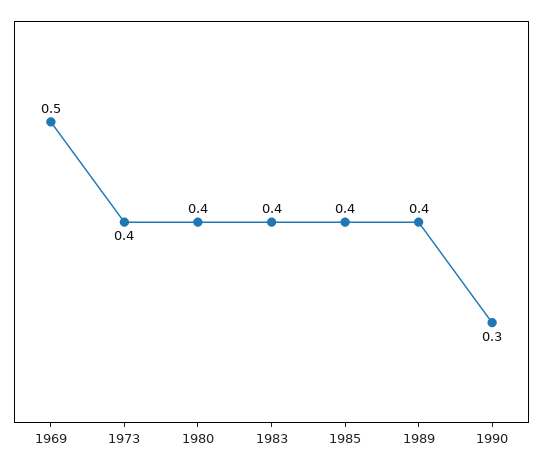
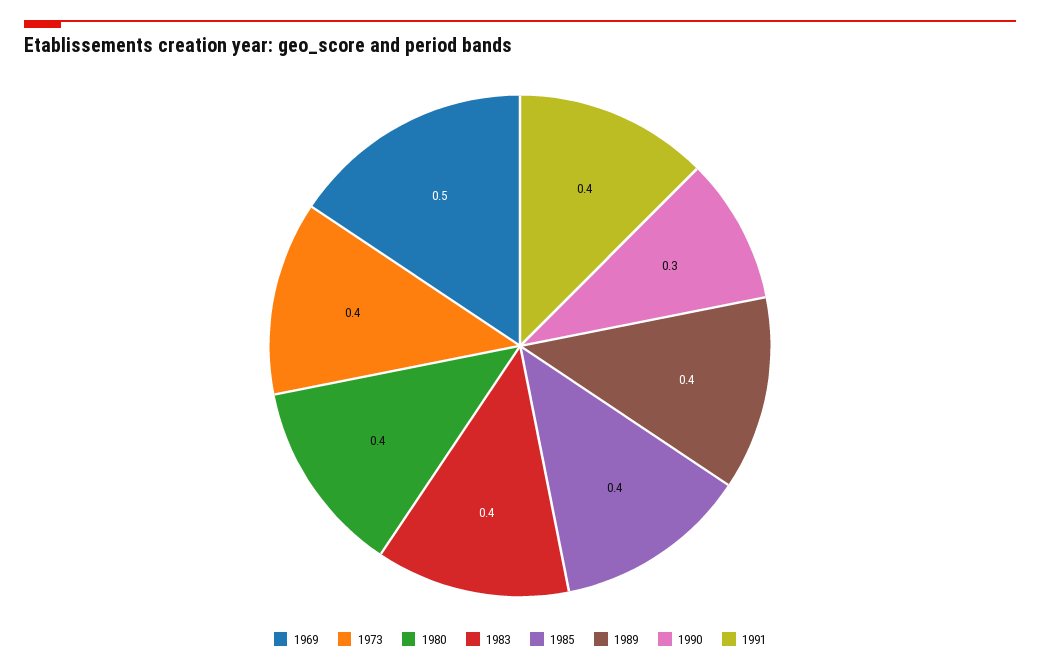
1991: none -> 0.4

